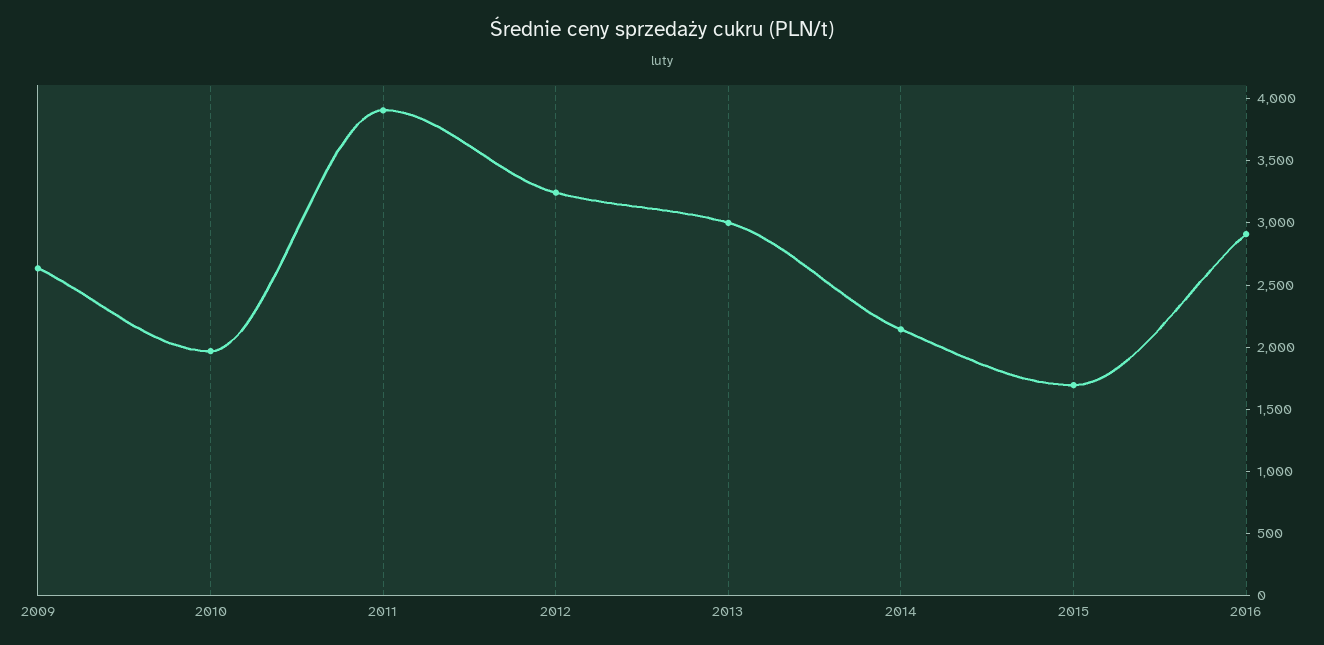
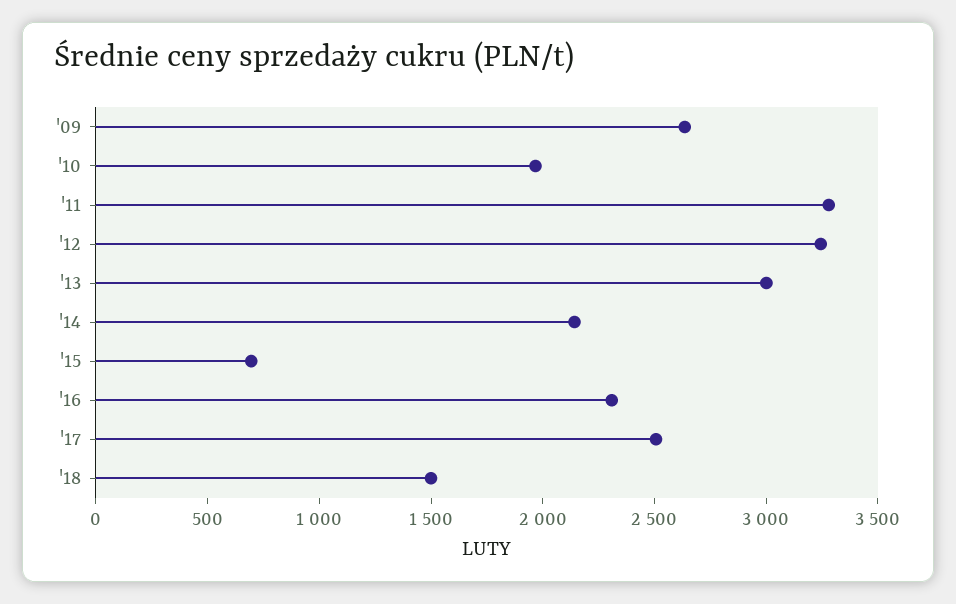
2011: 3900 -> 3300
2015: 1700 -> 700
2016: 2900 -> 2300
'17: none -> 2500
'18: none -> 1500

